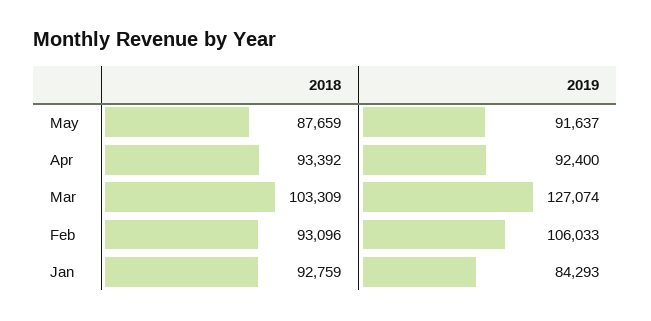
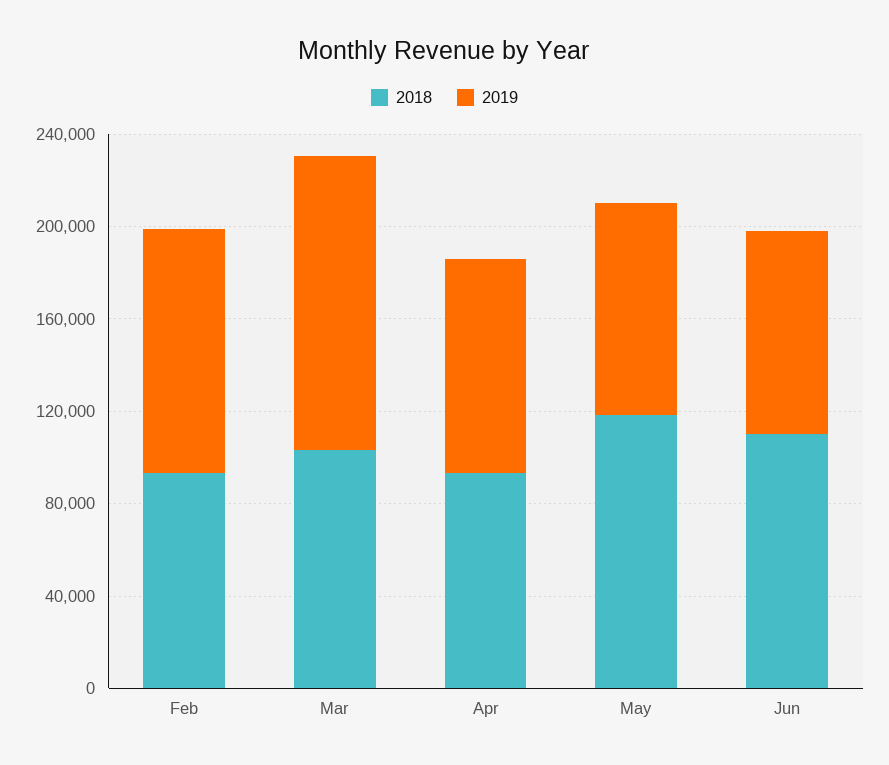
2018, May: 87659 -> 120000
2018, Jan: 92759 -> none
2019, Jan: 84293 -> none
2018, Jun: none -> 110000
2019, Jun: none -> 90000

